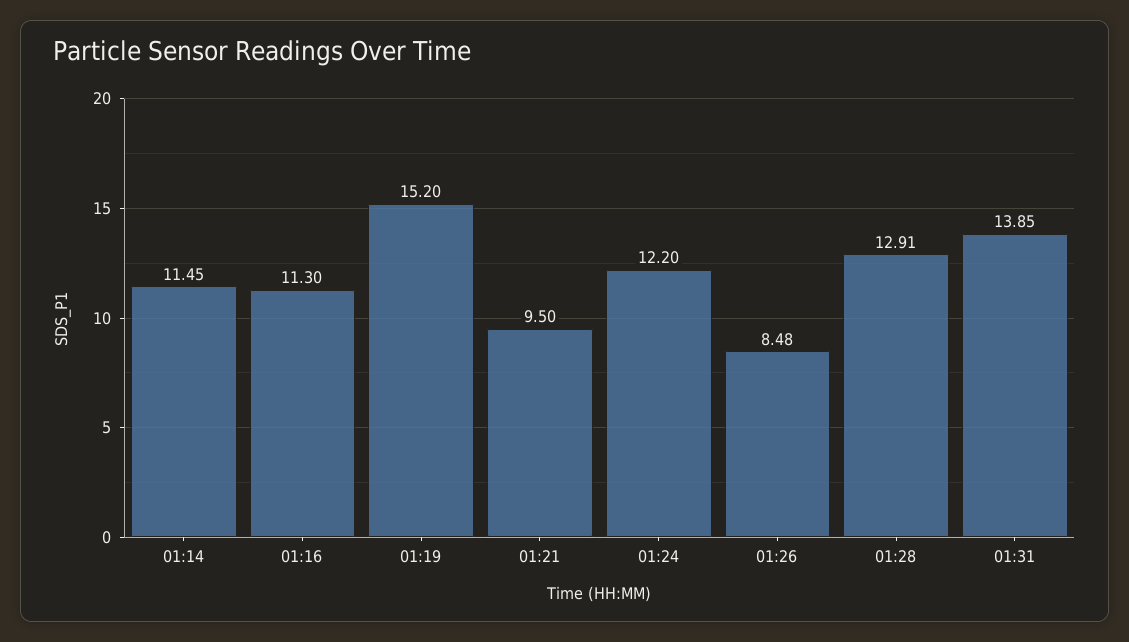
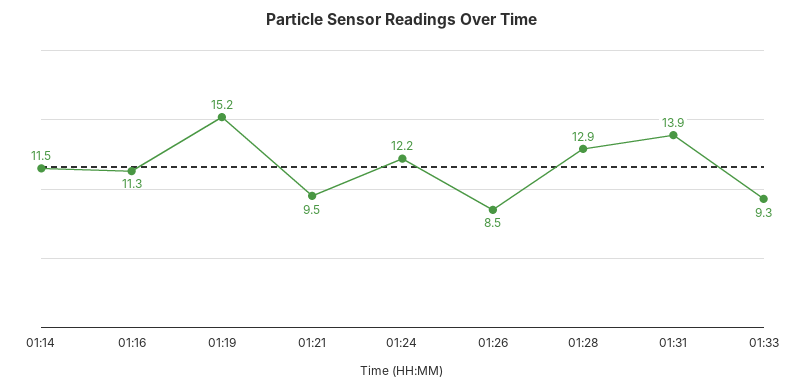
01:33: none -> 9.3

